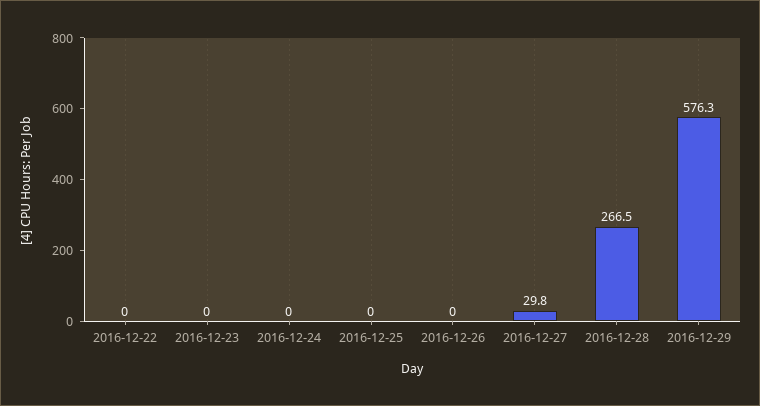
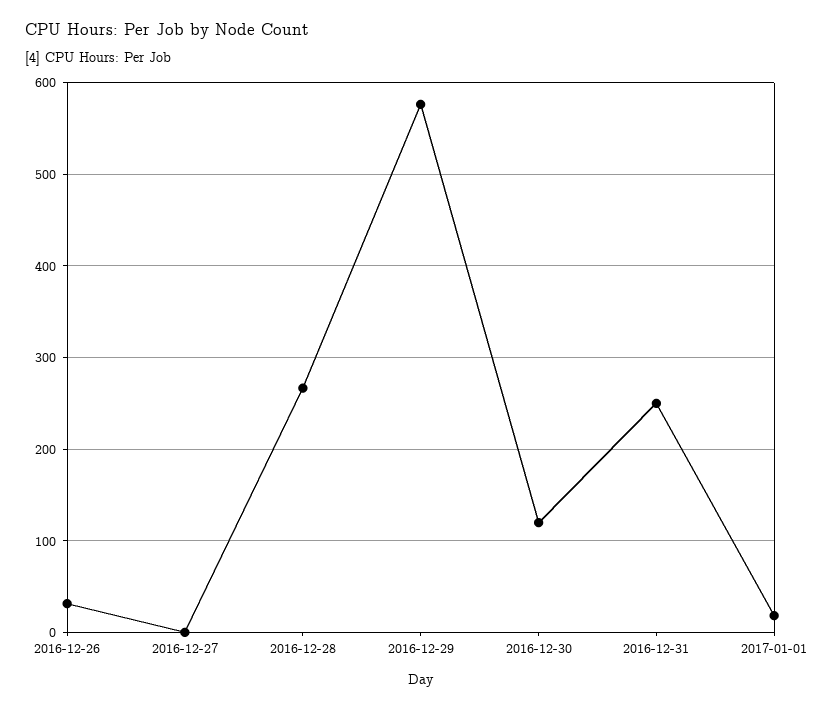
2016-12-22: 0 -> none
2016-12-23: 0 -> none
2016-12-24: 0 -> none
2016-12-25: 0 -> none
2016-12-26: 0 -> 30
2016-12-27: 29.8 -> 0
2016-12-30: none -> 120
2016-12-31: none -> 250
2017-01-01: none -> 20

